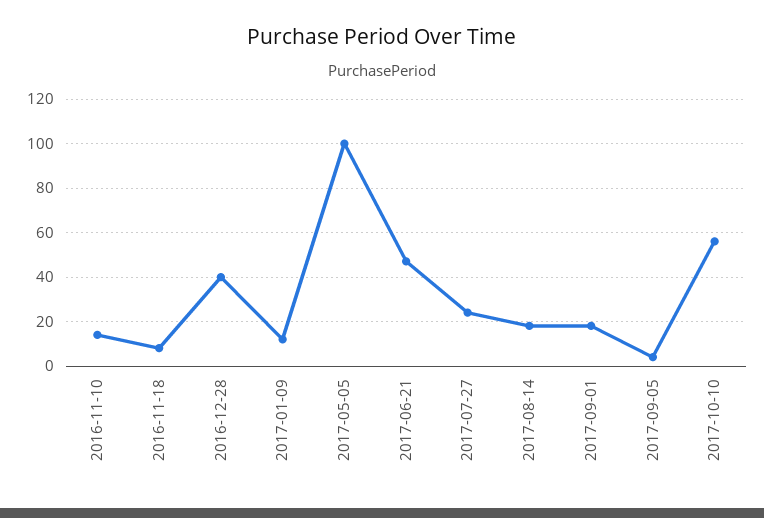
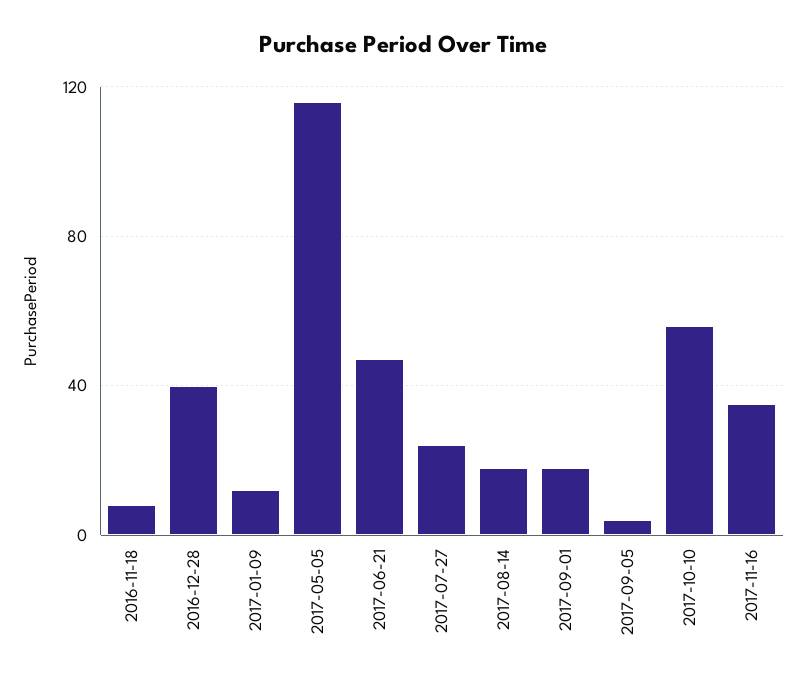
2016-11-10: 15 -> none
2017-05-05: 100 -> 115
2017-11-16: none -> 35

